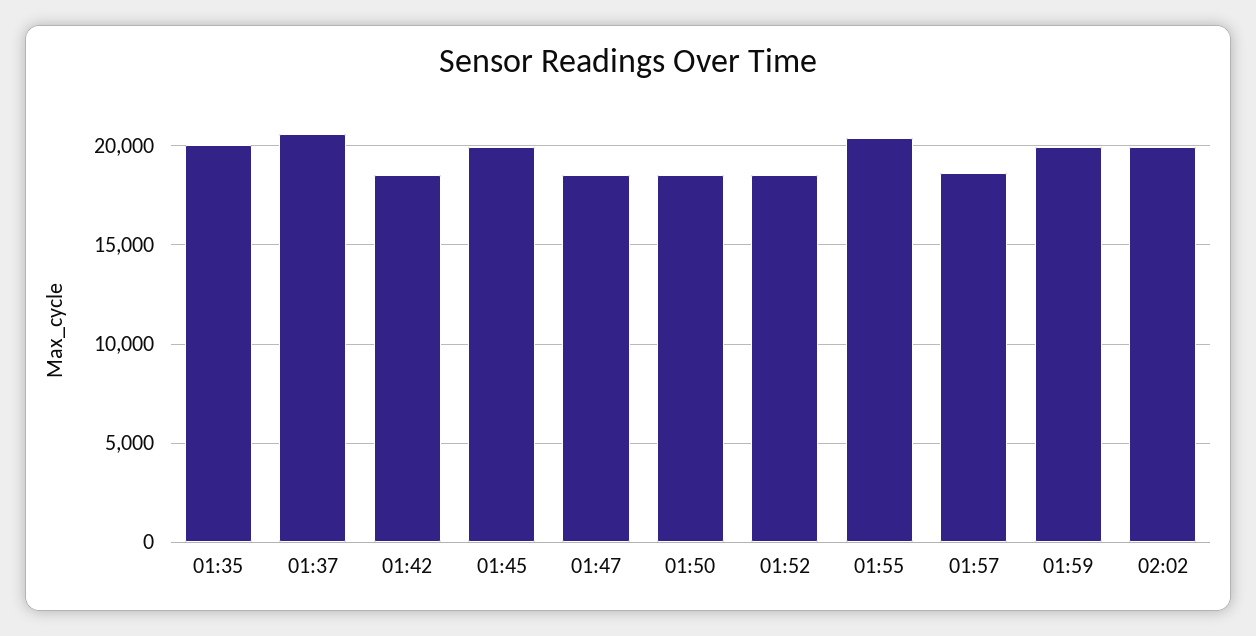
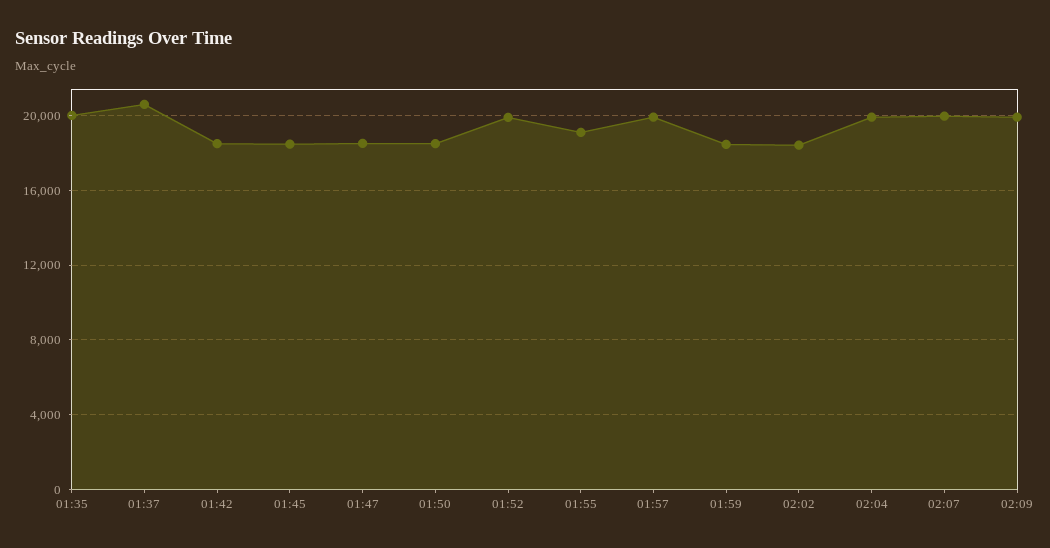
01:45: 20000 -> 18500
01:52: 18500 -> 20000
01:55: 20500 -> 19000
01:57: 18500 -> 20000
01:59: 20000 -> 18500
02:02: 20000 -> 18500
02:04: none -> 20000
02:07: none -> 20000
02:09: none -> 20000

